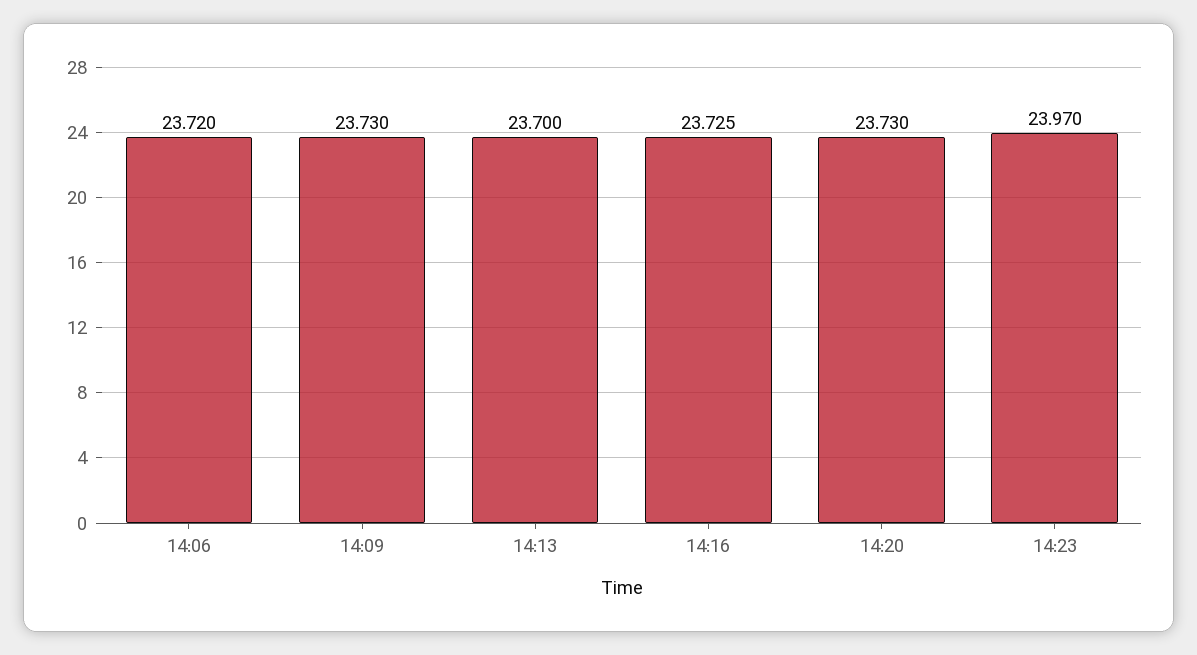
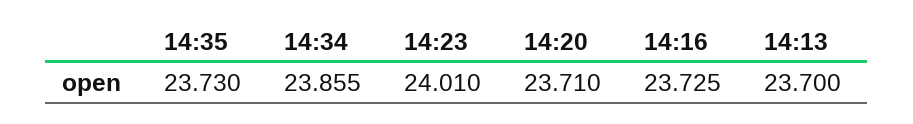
14:06: 23.72 -> none
14:09: 23.73 -> none
14:20: 23.73 -> 23.71
14:23: 23.97 -> 24.01
14:35: none -> 23.73
14:34: none -> 23.855

